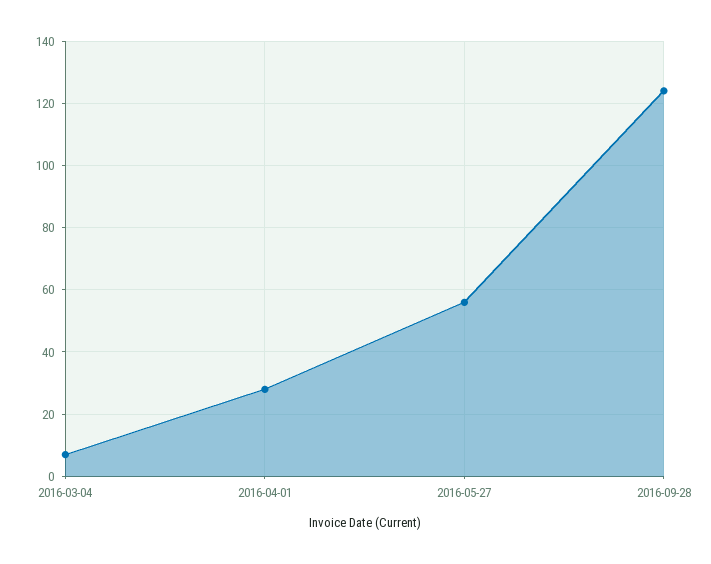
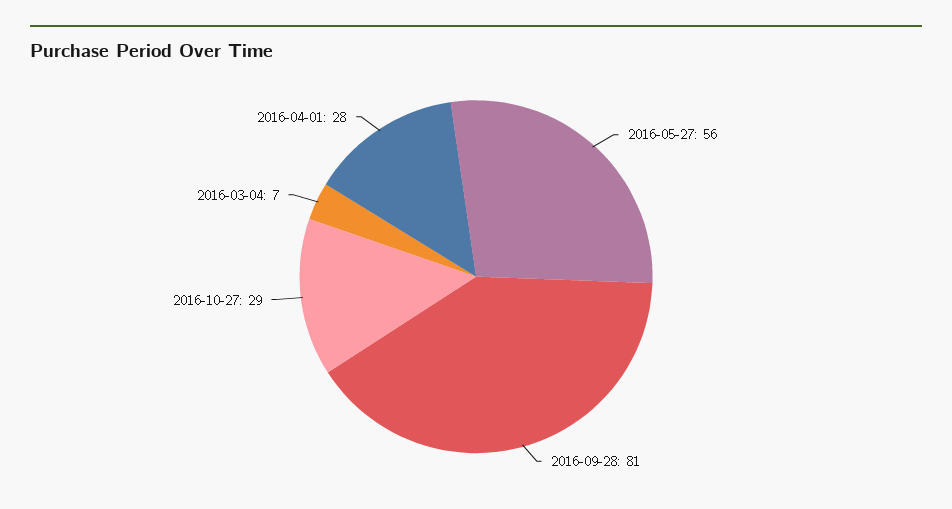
2016-09-28: 125 -> 81
2016-10-27: none -> 29

